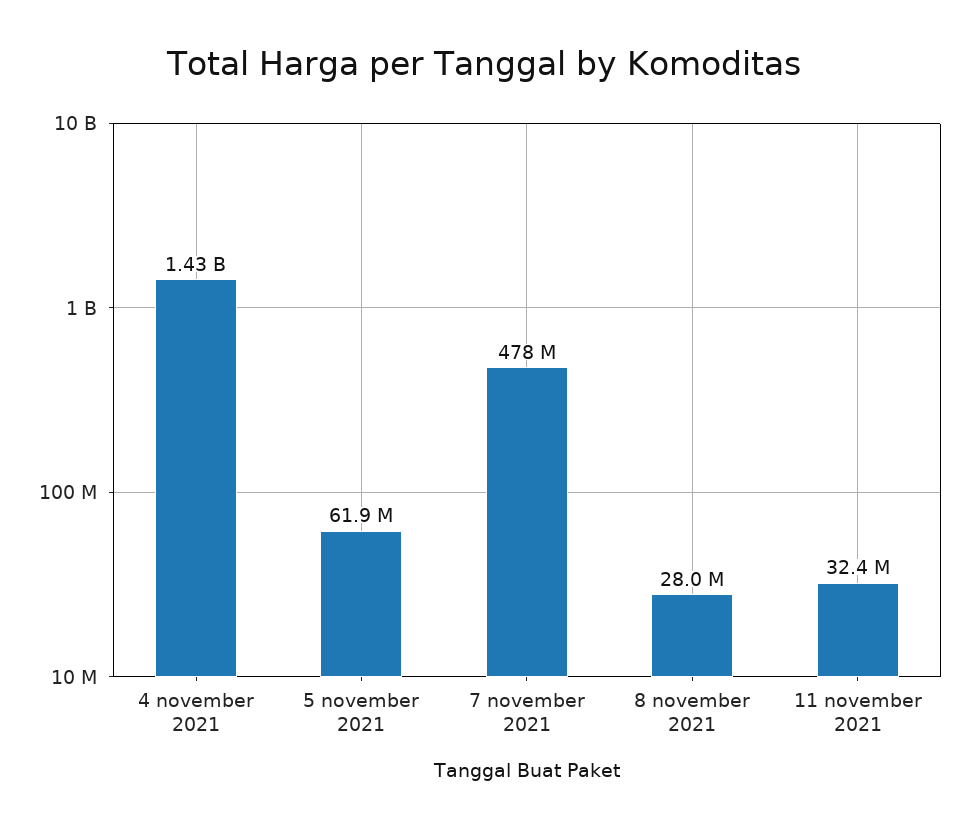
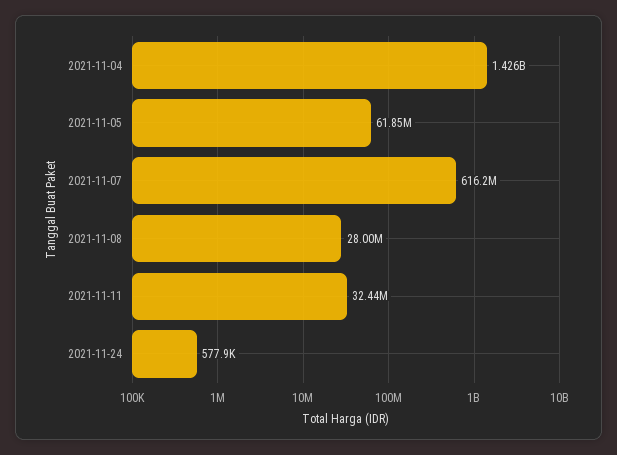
7 november 2021: 478000000 -> 616200000
2021-11-24: none -> 577900

